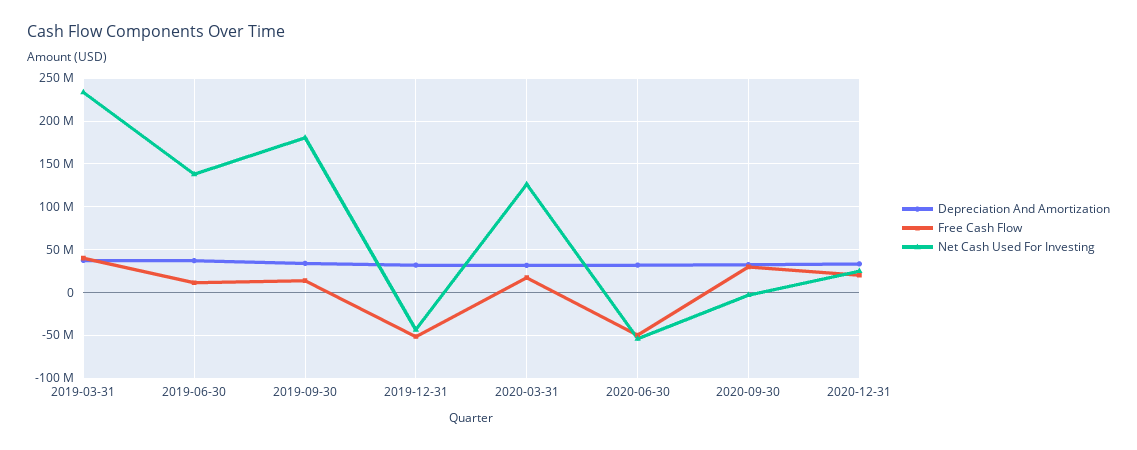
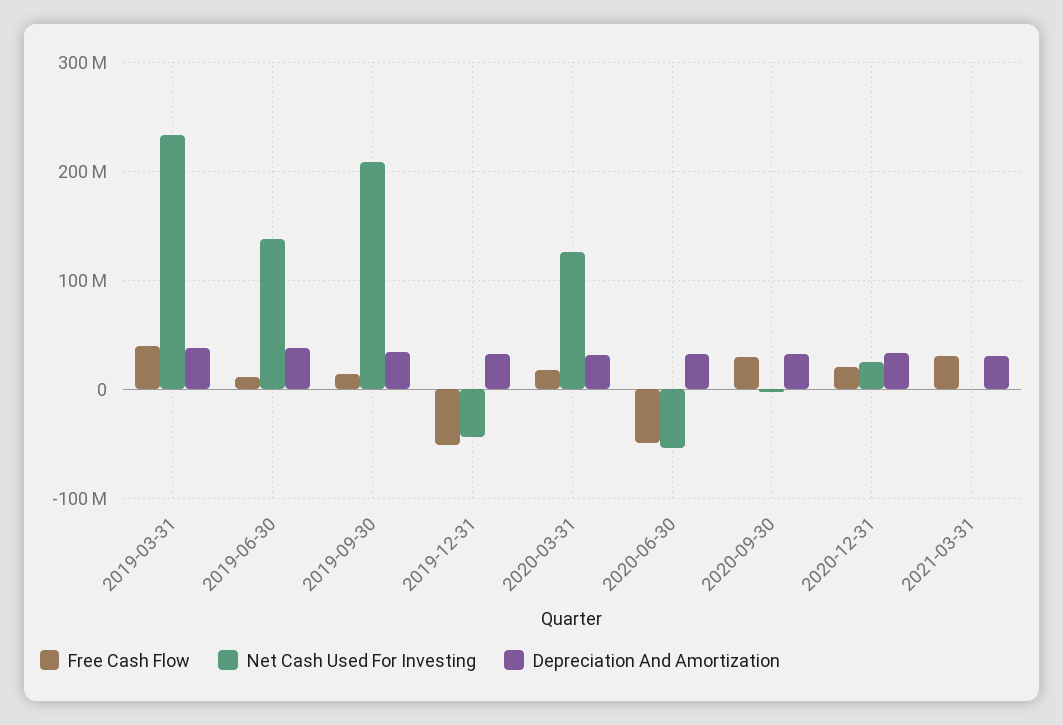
Net Cash Used For Investing, 2019-09-30: 180000000 -> 210000000
Free Cash Flow, 2021-03-31: none -> 30000000
Net Cash Used For Investing, 2021-03-31: none -> 0
Depreciation And Amortization, 2021-03-31: none -> 30000000

